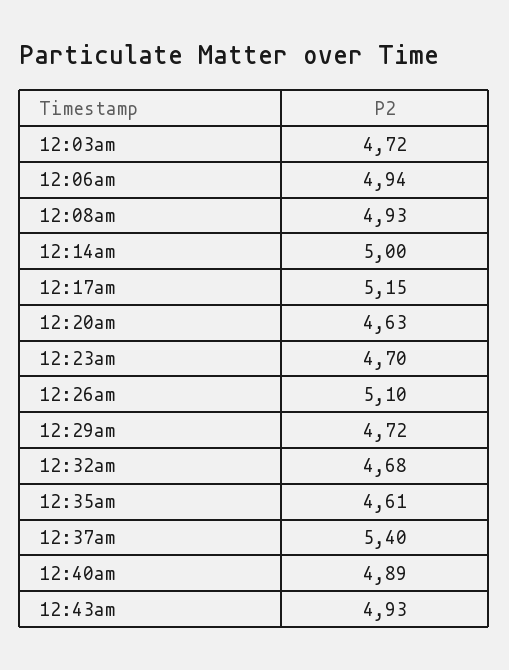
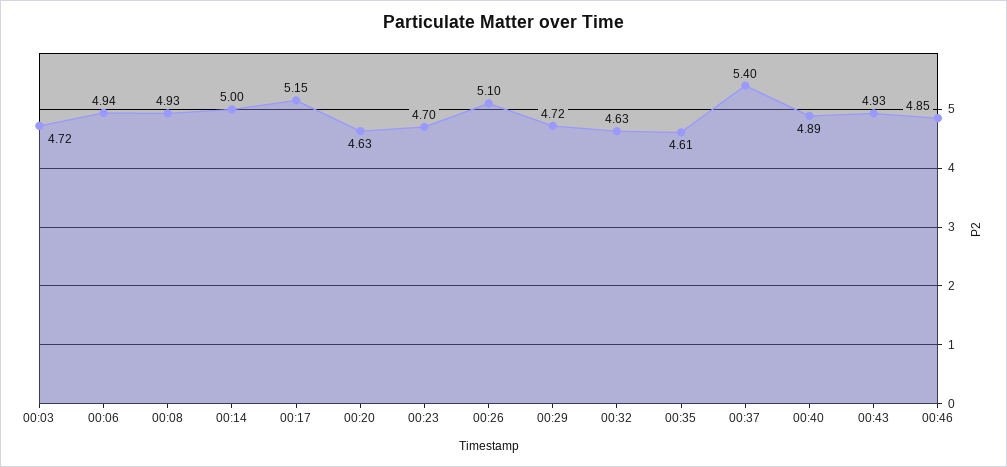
12:32am: 4.68 -> 4.63
00:46: none -> 4.85

